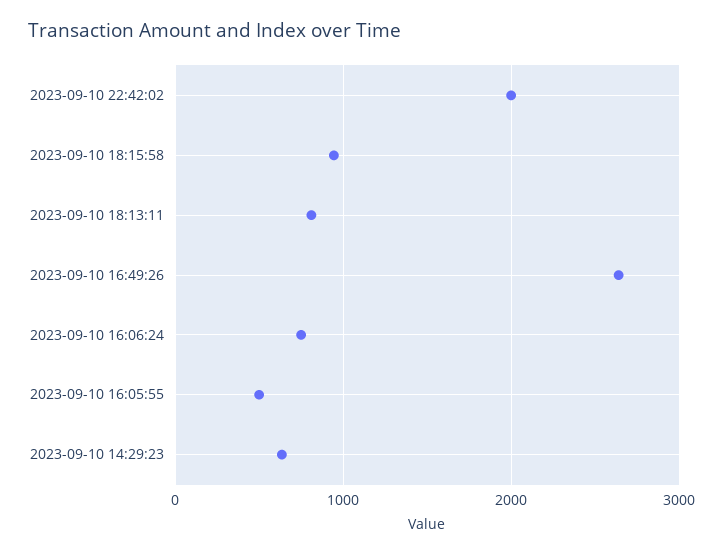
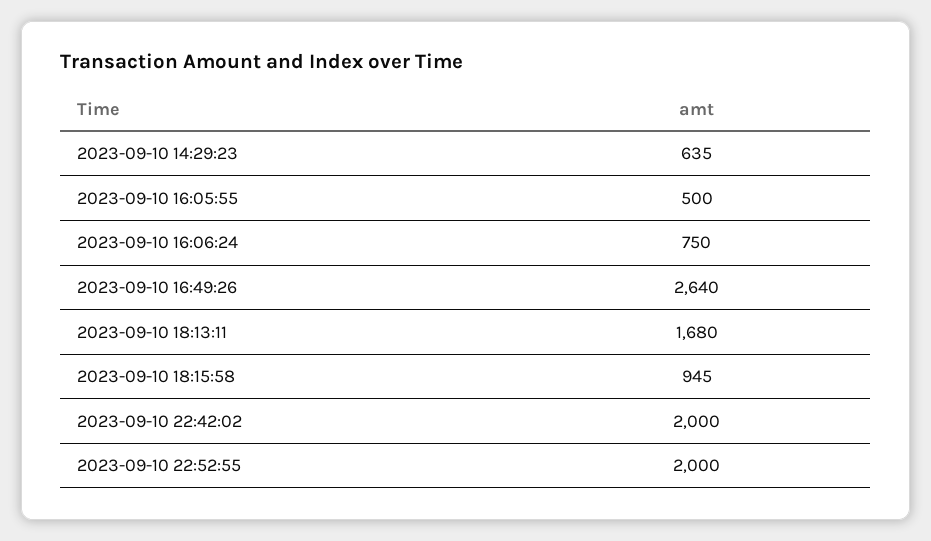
2023-09-10 18:13:11: 800 -> 1680
2023-09-10 22:52:55: none -> 2000

